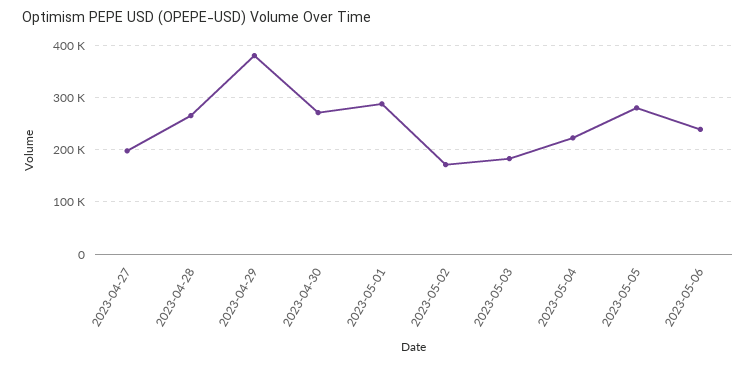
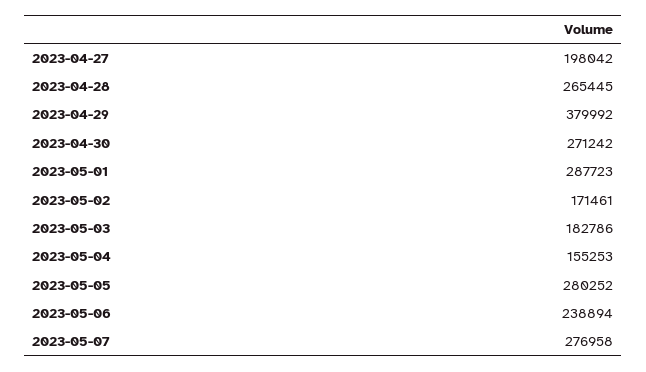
2023-05-04: 220000 -> 155253
2023-05-07: none -> 276958

